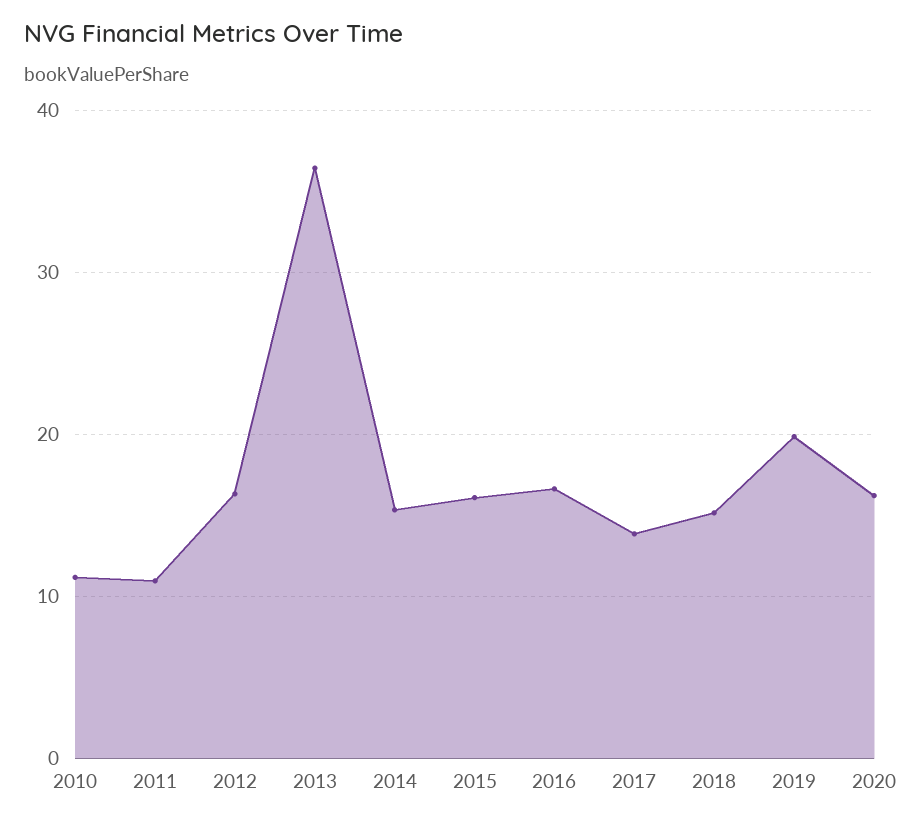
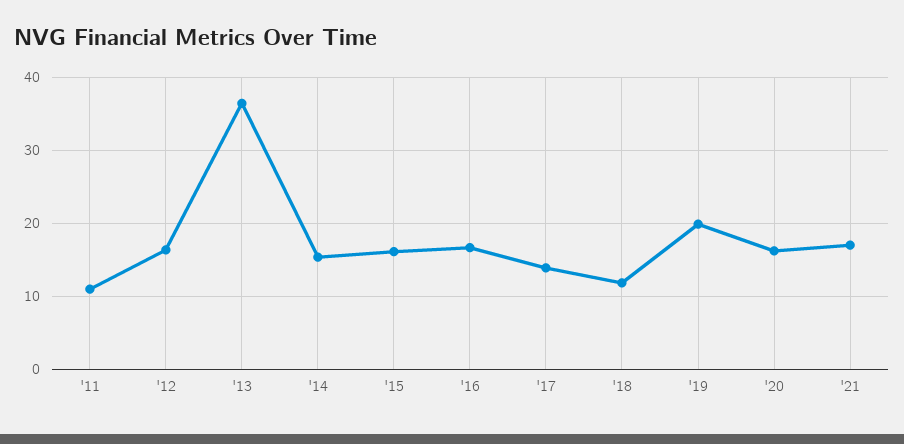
2010: 11 -> none
2018: 15 -> 12
'21: none -> 17

